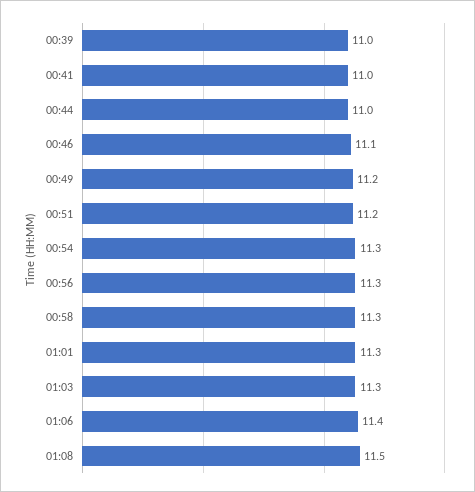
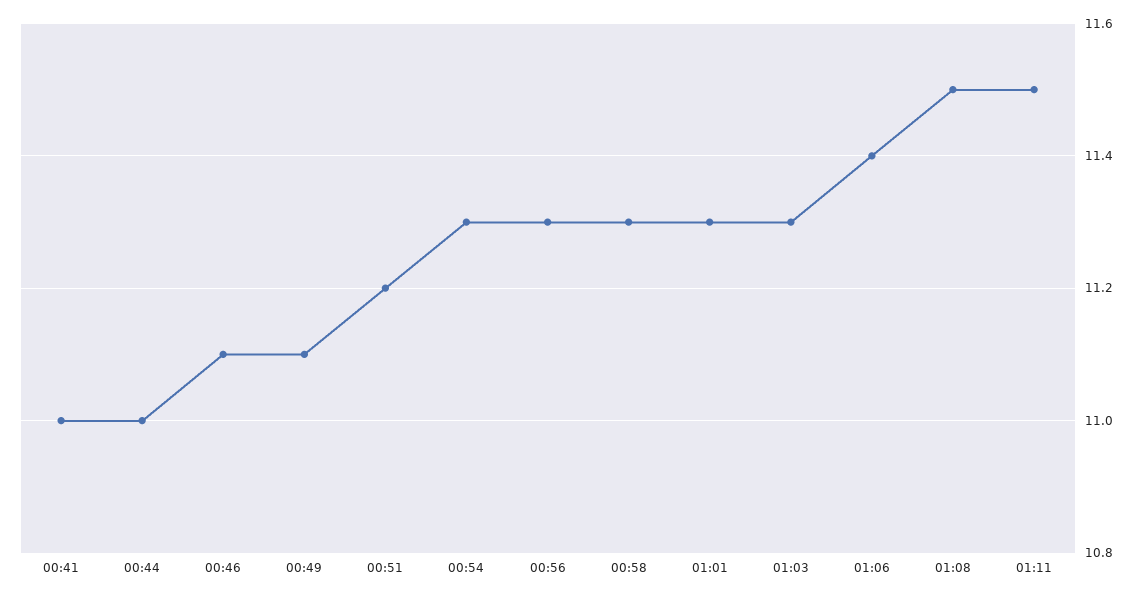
00:39: 11 -> none
00:49: 11.2 -> 11.1
01:11: none -> 11.5

